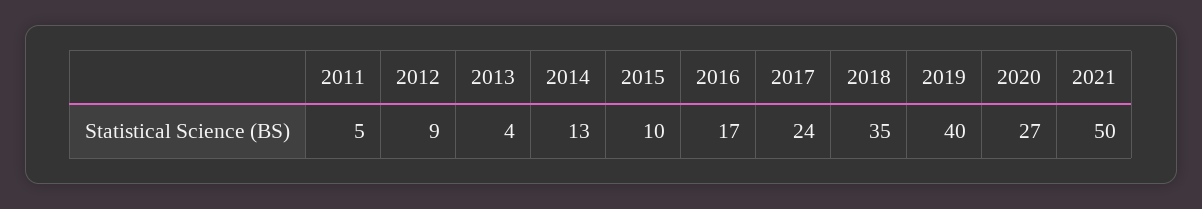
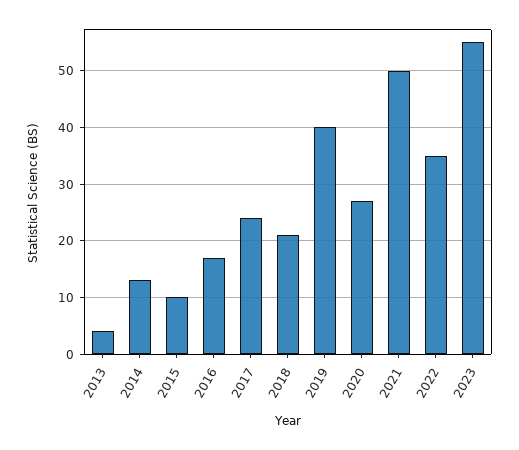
2011: 5 -> none
2012: 9 -> none
2018: 35 -> 20
2022: none -> 35
2023: none -> 55

